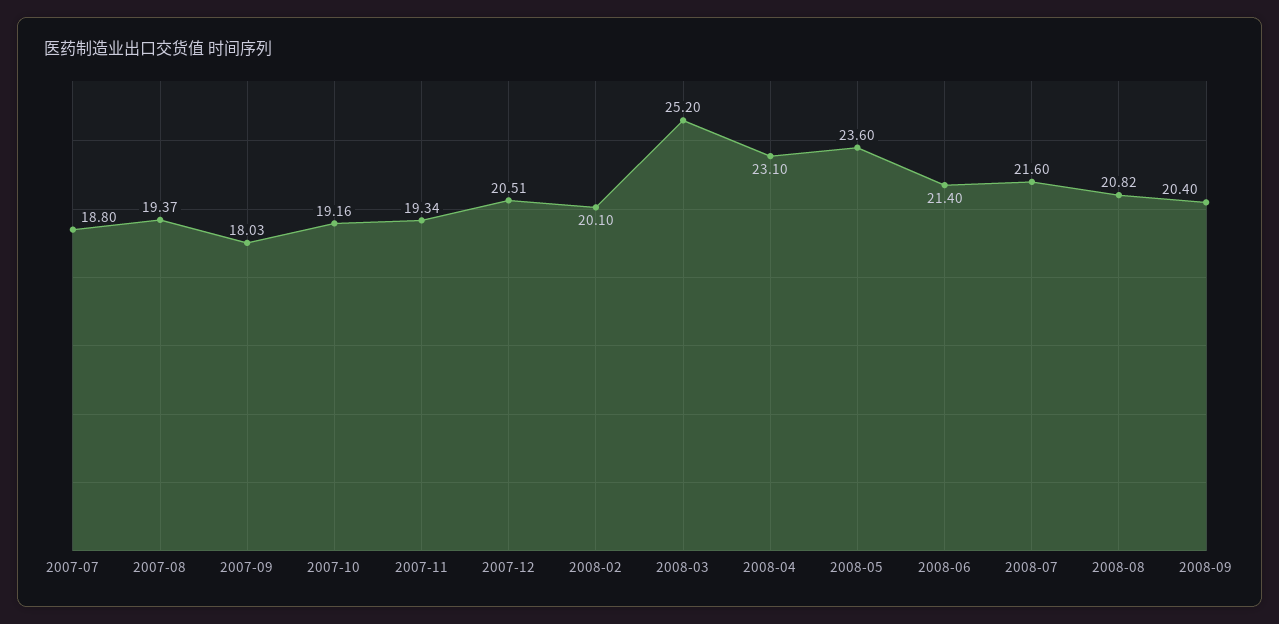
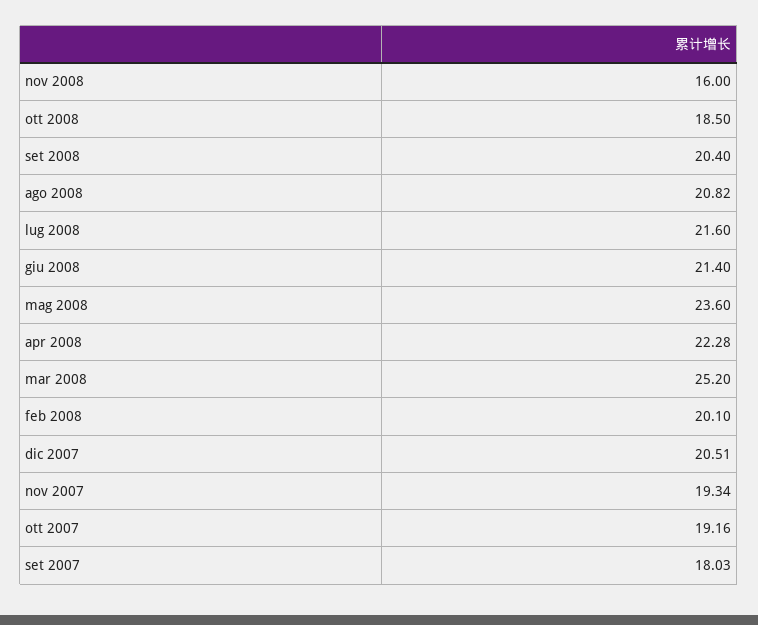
2007-07: 18.8 -> none
2007-08: 19.37 -> none
2008-04: 23.1 -> 22.28
nov 2008: none -> 16
ott 2008: none -> 18.5

